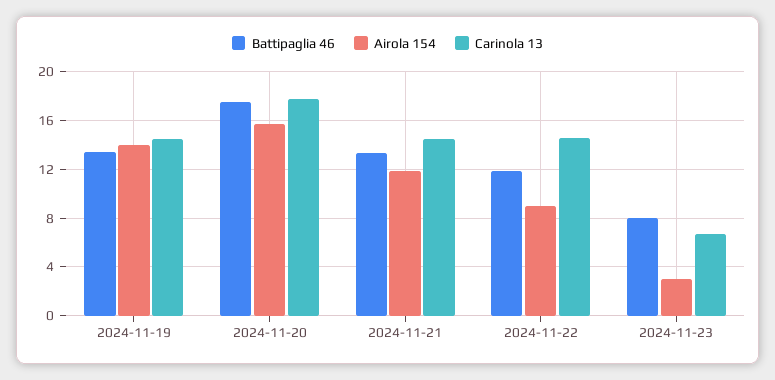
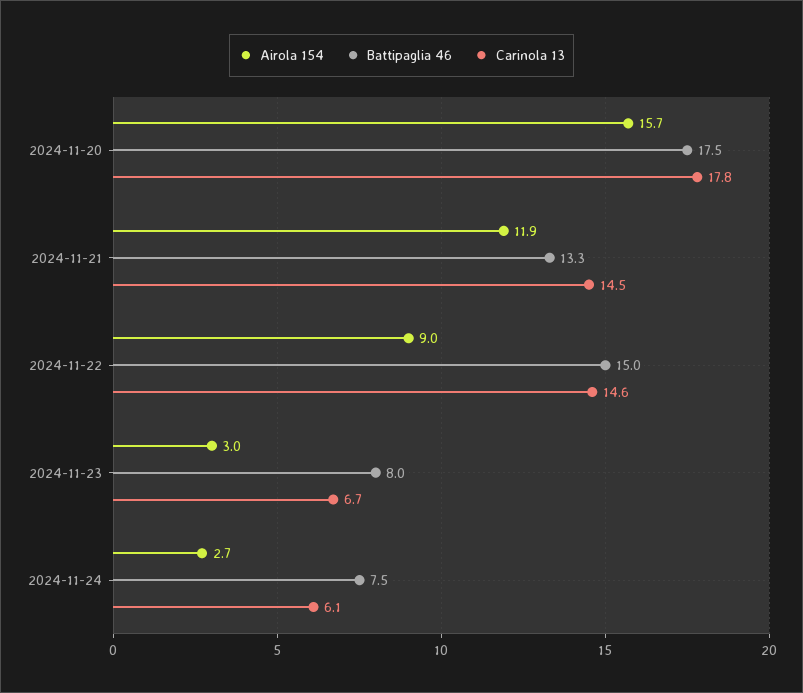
Battipaglia 46, 2024-11-19: 13.5 -> none
Airola 154, 2024-11-19: 14 -> none
Carinola 13, 2024-11-19: 14.5 -> none
Battipaglia 46, 2024-11-22: 12 -> 15
Airola 154, 2024-11-24: none -> 2.7
Battipaglia 46, 2024-11-24: none -> 7.5
Carinola 13, 2024-11-24: none -> 6.1

